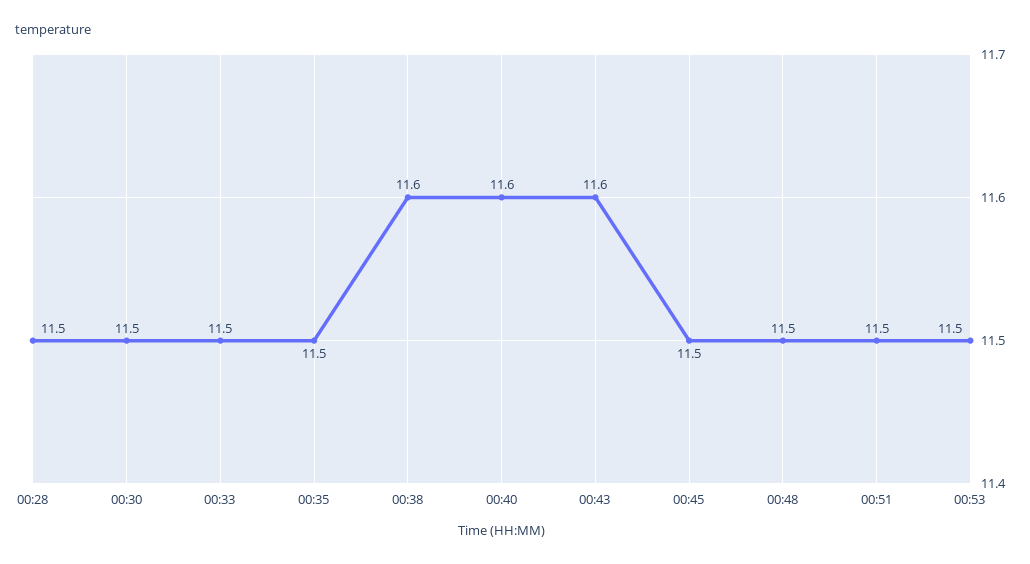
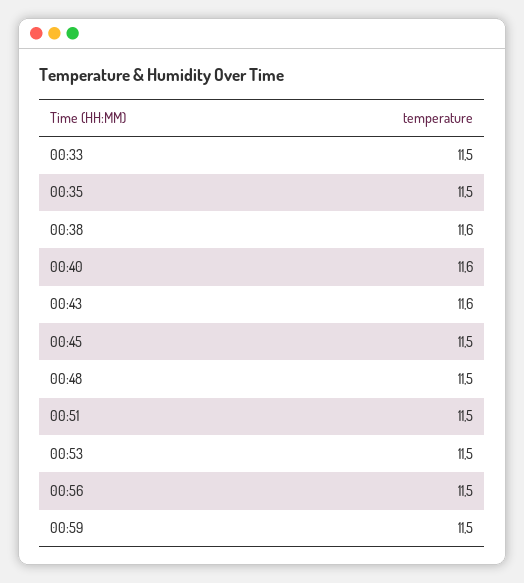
00:28: 11.5 -> none
00:30: 11.5 -> none
00:56: none -> 11.5
00:59: none -> 11.5

